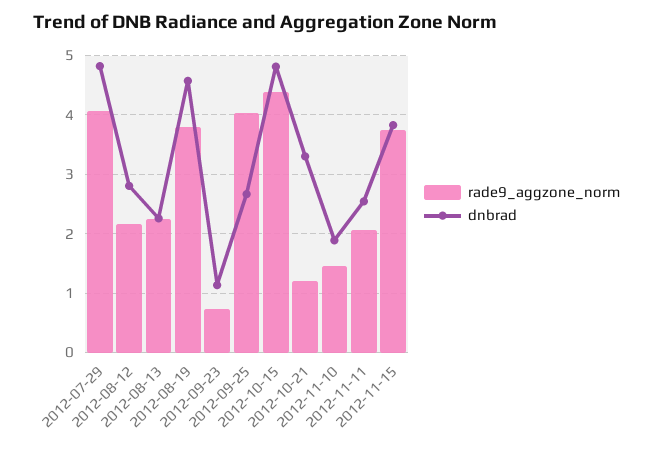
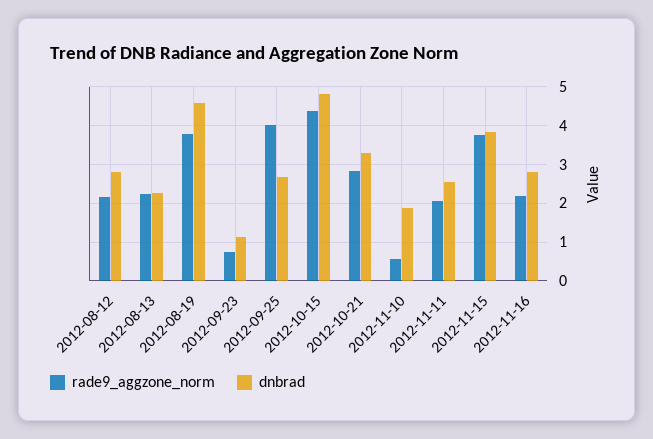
rade9_aggzone_norm, 2012-07-29: 4 -> none
dnbrad, 2012-07-29: 4.8 -> none
rade9_aggzone_norm, 2012-10-21: 1.2 -> 2.8
rade9_aggzone_norm, 2012-11-10: 1.4 -> 0.6
rade9_aggzone_norm, 2012-11-16: none -> 2.2
dnbrad, 2012-11-16: none -> 2.8

